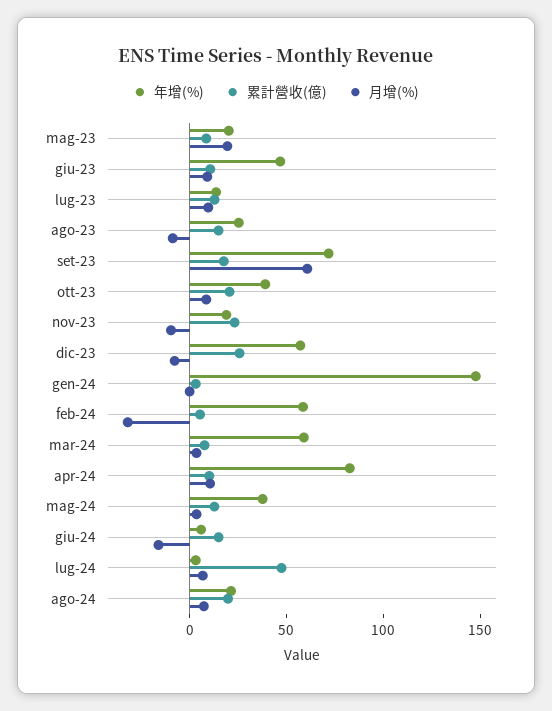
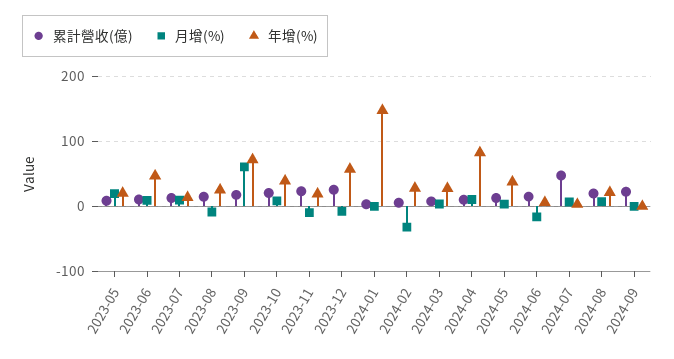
年增(%), feb-24: 60 -> 30
年增(%), mar-24: 60 -> 30
累計營收(億), 2024-09: none -> 20
月增(%), 2024-09: none -> 0
年增(%), 2024-09: none -> 0

